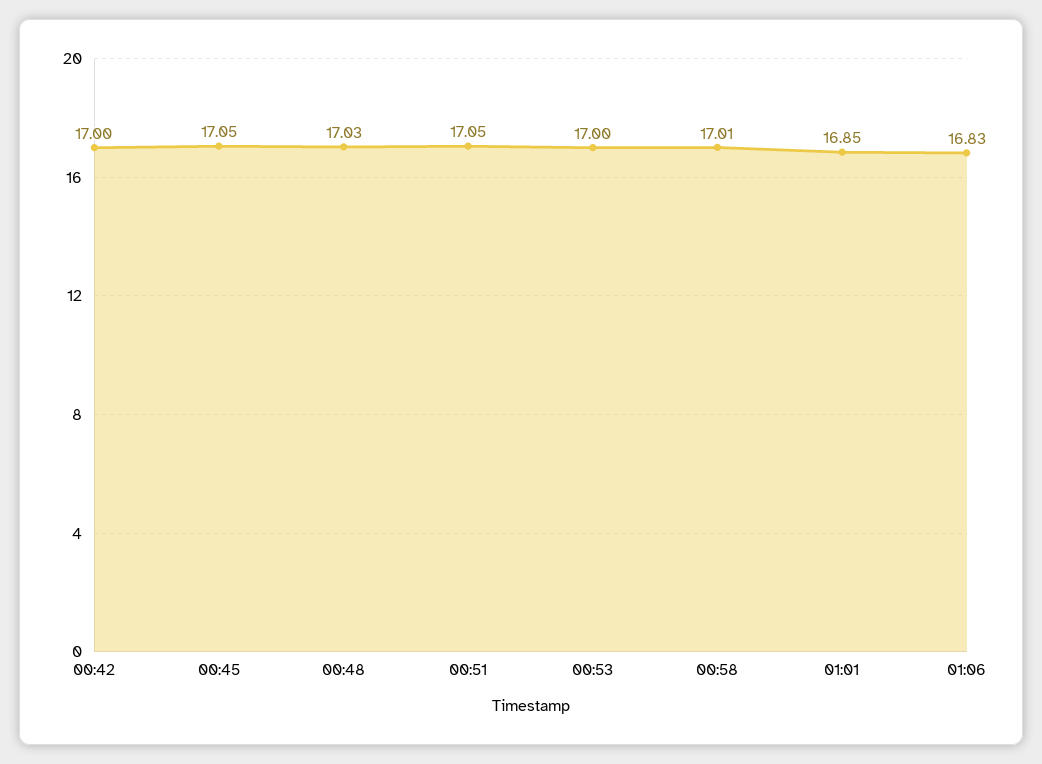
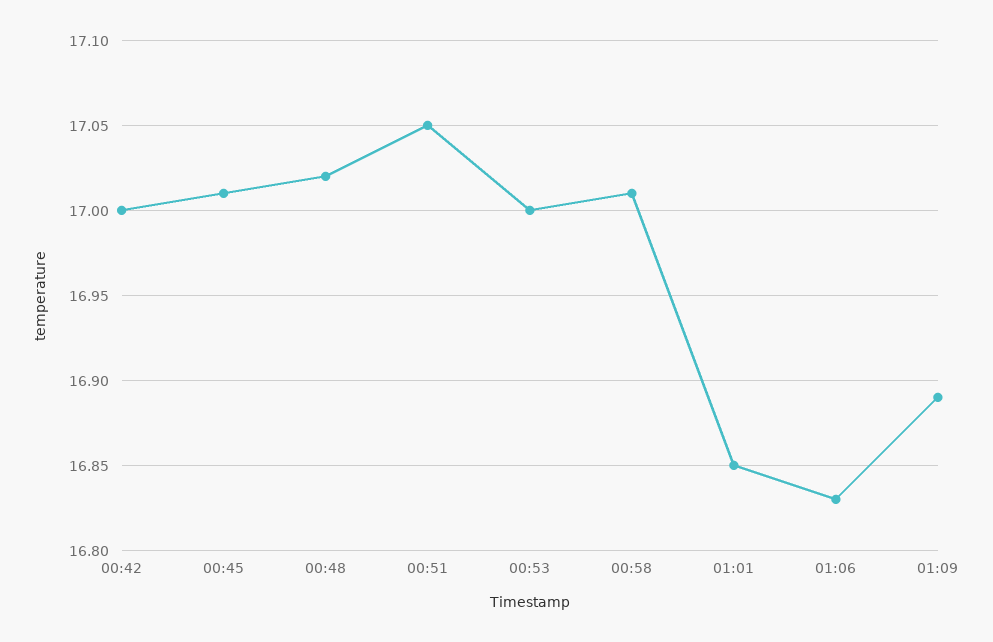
00:45: 17.05 -> 17.01
00:48: 17.03 -> 17.02
01:09: none -> 16.89

